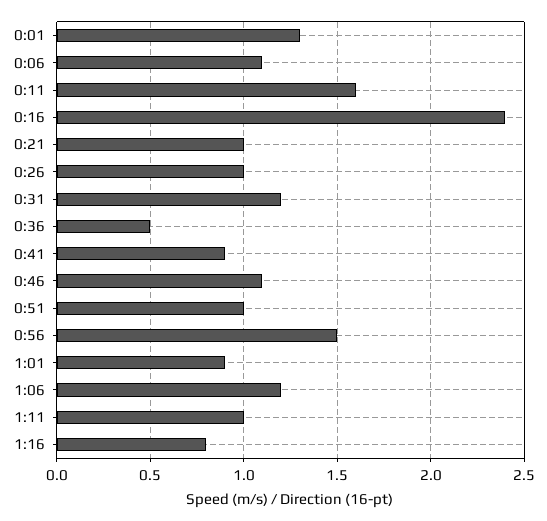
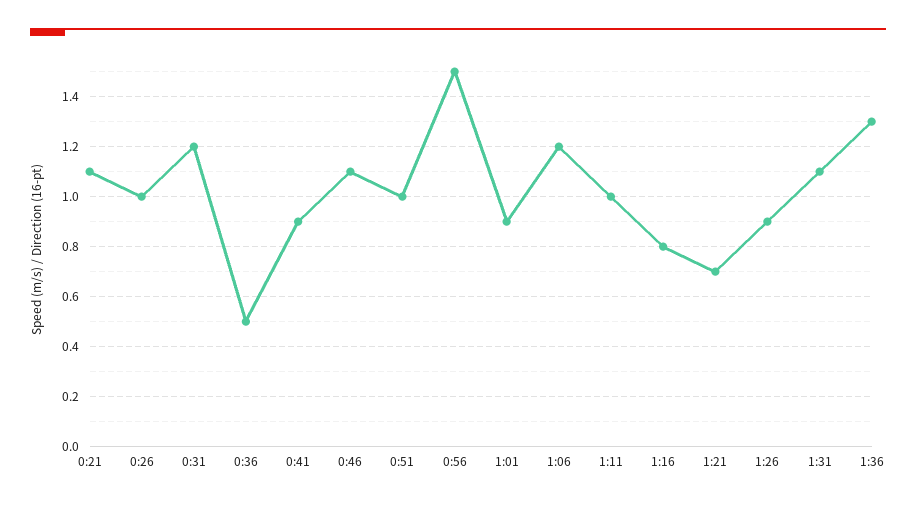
0:01: 1.3 -> none
0:06: 1.1 -> none
0:11: 1.6 -> none
0:16: 2.4 -> none
0:21: 1 -> 1.1
1:21: none -> 0.7
1:26: none -> 0.9
1:31: none -> 1.1
1:36: none -> 1.3

